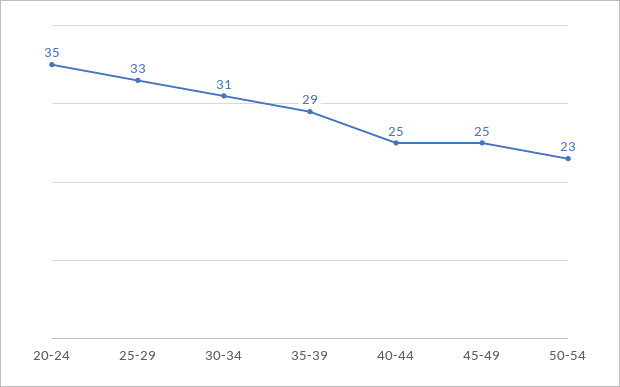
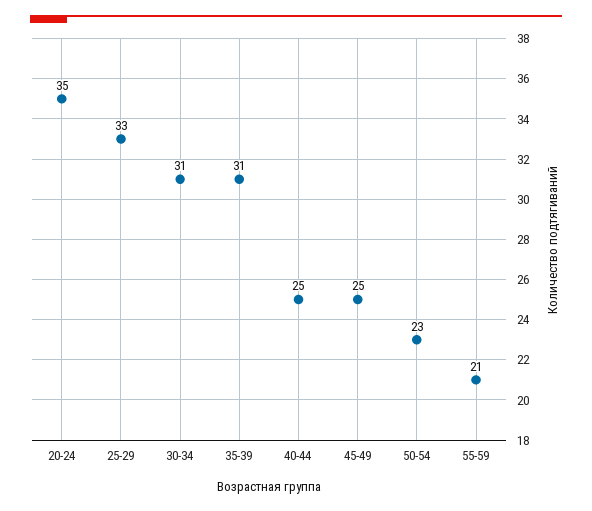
35-39: 29 -> 31
55-59: none -> 21

